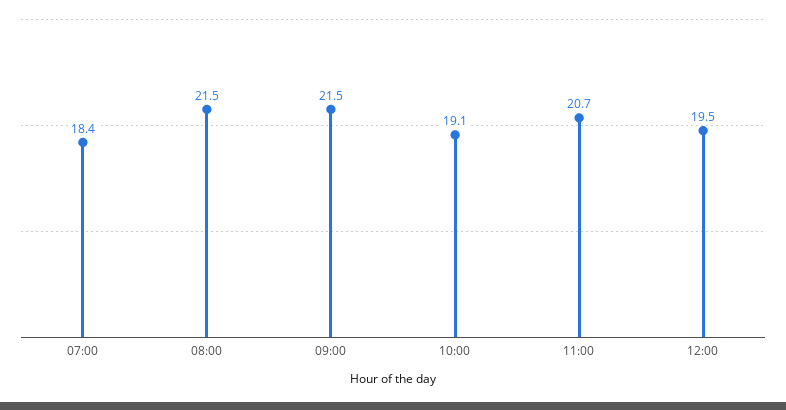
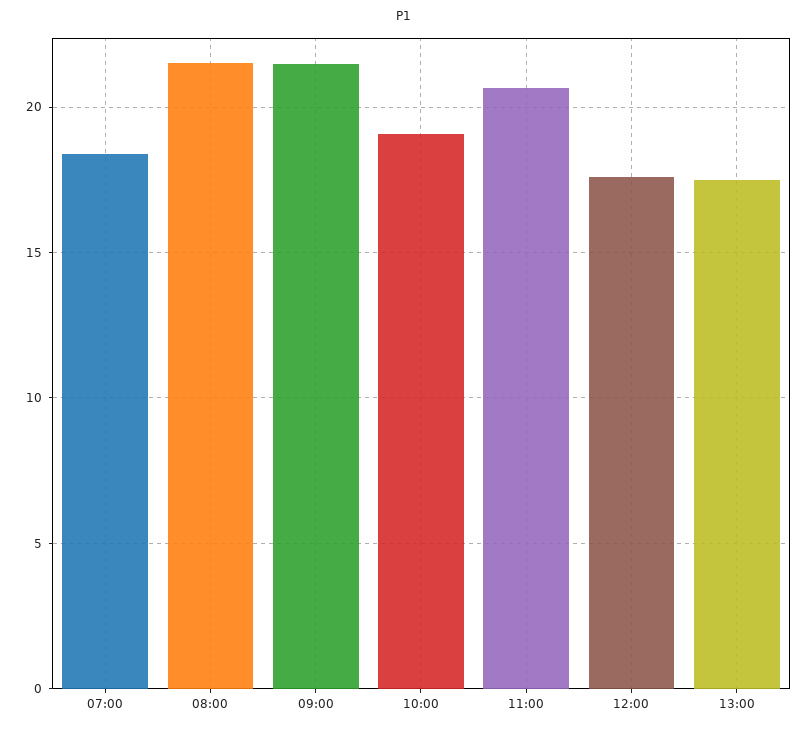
12:00: 19.5 -> 17.5
13:00: none -> 17.5

